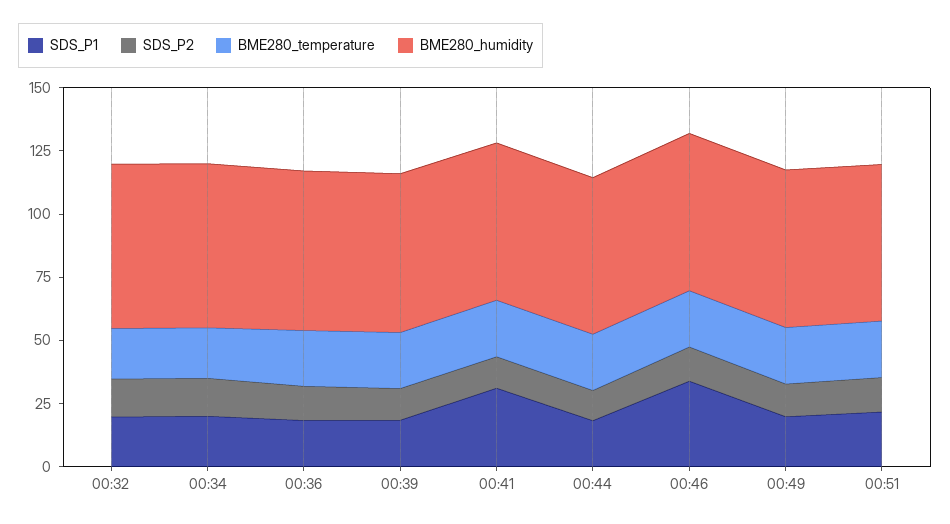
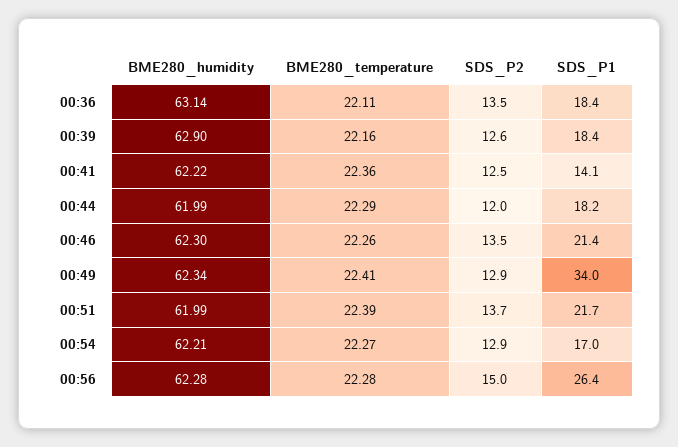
SDS_P1, 00:32: 20 -> none
SDS_P2, 00:32: 15 -> none
BME280_temperature, 00:32: 20 -> none
BME280_humidity, 00:32: 65 -> none
SDS_P1, 00:34: 20 -> none
SDS_P2, 00:34: 15 -> none
BME280_temperature, 00:34: 20 -> none
BME280_humidity, 00:34: 65 -> none
SDS_P1, 00:41: 30 -> 14.1
SDS_P1, 00:46: 35 -> 21.4
SDS_P1, 00:49: 20 -> 34
BME280_humidity, 00:54: none -> 62.21
BME280_temperature, 00:54: none -> 22.27
SDS_P2, 00:54: none -> 12.9
SDS_P1, 00:54: none -> 17
BME280_humidity, 00:56: none -> 62.28
BME280_temperature, 00:56: none -> 22.28
SDS_P2, 00:56: none -> 15
SDS_P1, 00:56: none -> 26.4

